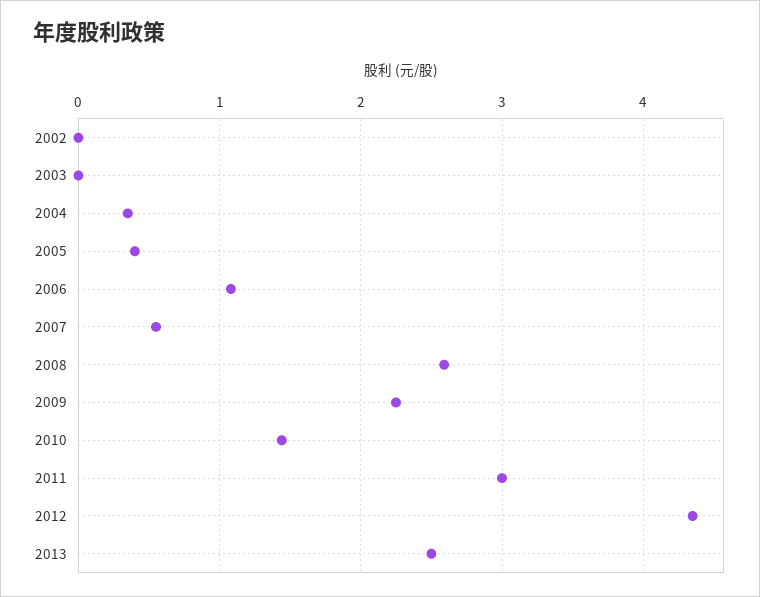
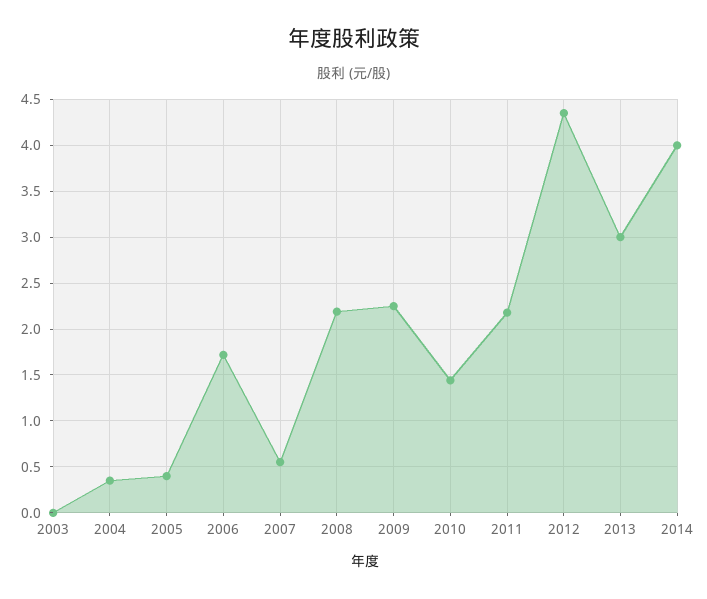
2002: 0 -> none
2006: 1.1 -> 1.7
2008: 2.6 -> 2.2
2011: 3 -> 2.2
2013: 2.5 -> 3
2014: none -> 4

